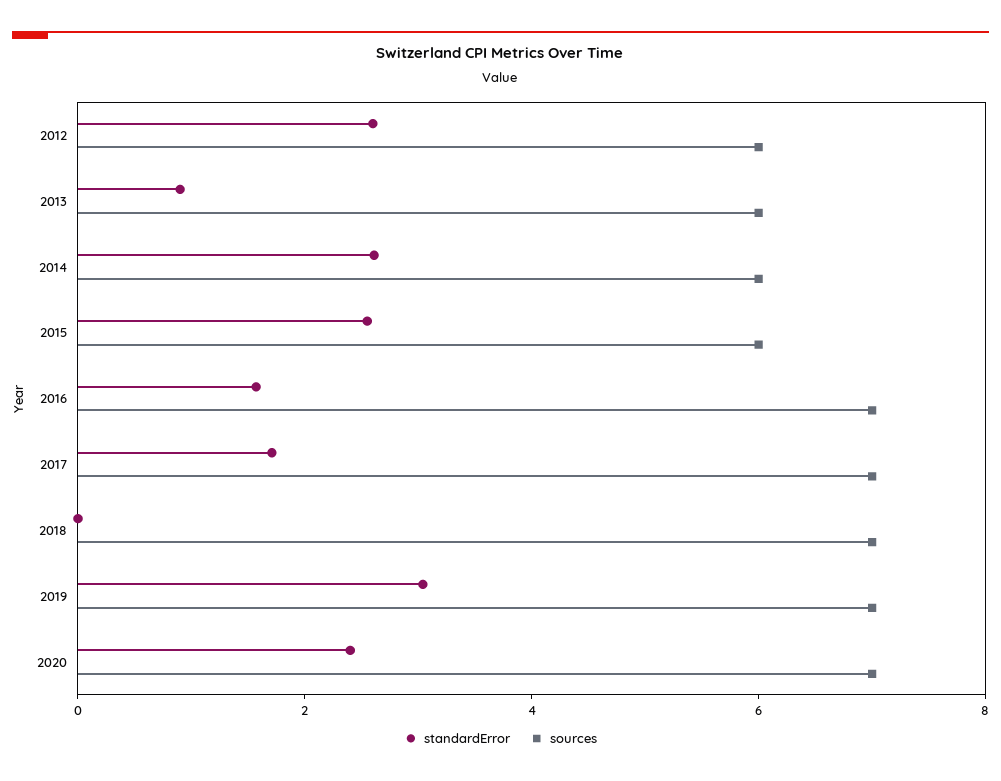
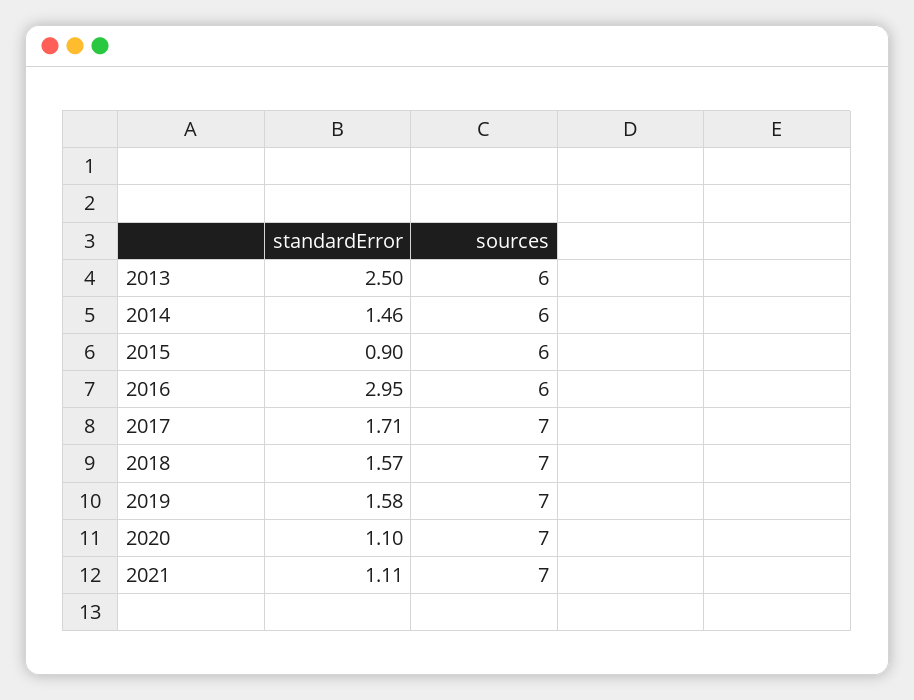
standardError, 2012: 2.5 -> none
sources, 2012: 6 -> none
standardError, 2013: 1 -> 2.5
standardError, 2014: 2.5 -> 1.46
standardError, 2015: 2.5 -> 0.9
standardError, 2016: 1.5 -> 2.95
sources, 2016: 7 -> 6
standardError, 2018: 0 -> 1.57
standardError, 2019: 3 -> 1.58
standardError, 2020: 2.5 -> 1.1
standardError, 2021: none -> 1.11
sources, 2021: none -> 7

